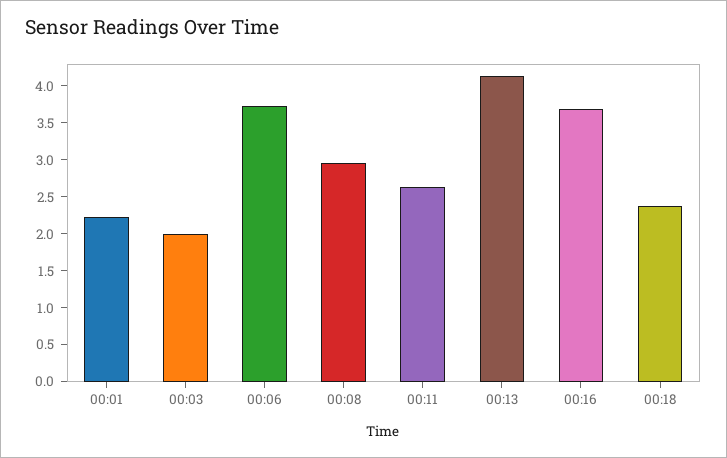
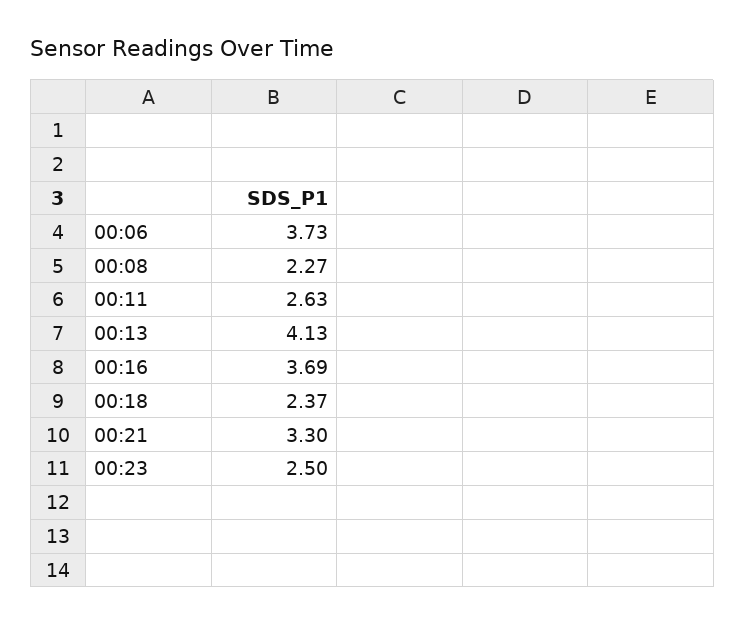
00:01: 2.25 -> none
00:03: 2 -> none
00:08: 3 -> 2.27
00:21: none -> 3.3
00:23: none -> 2.5

